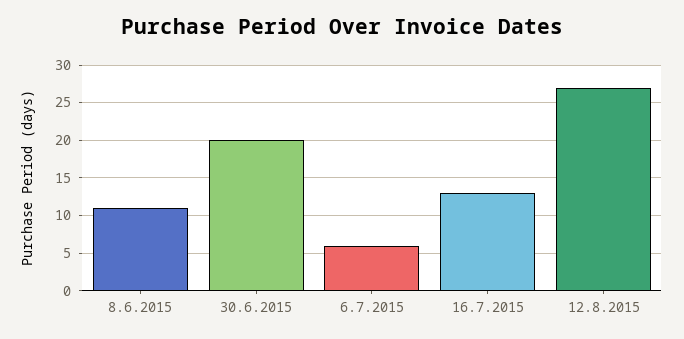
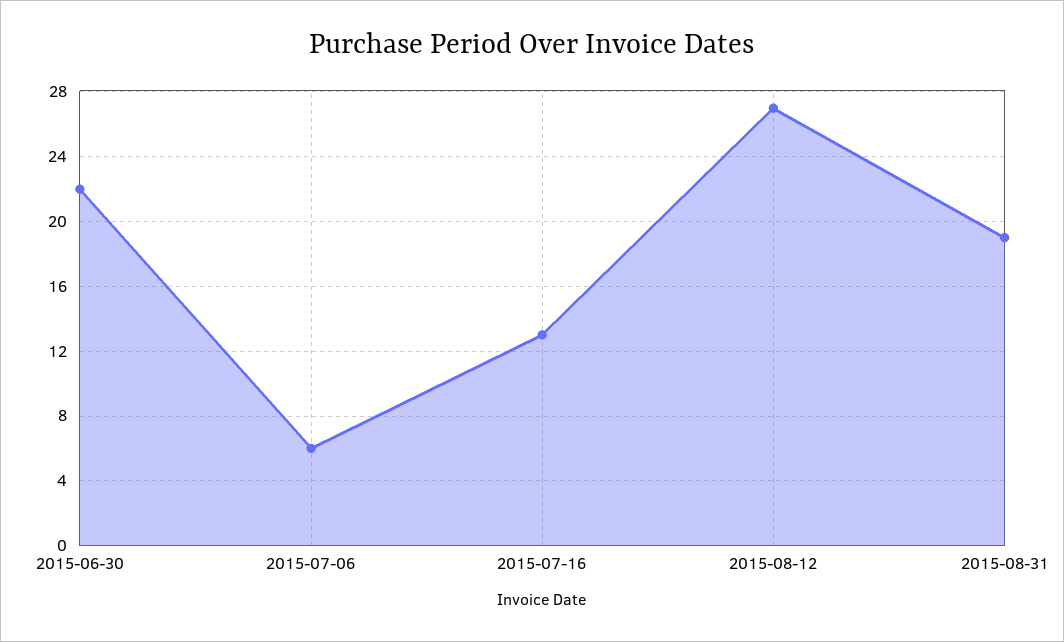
8.6.2015: 11 -> none
30.6.2015: 20 -> 22
2015-08-31: none -> 19

